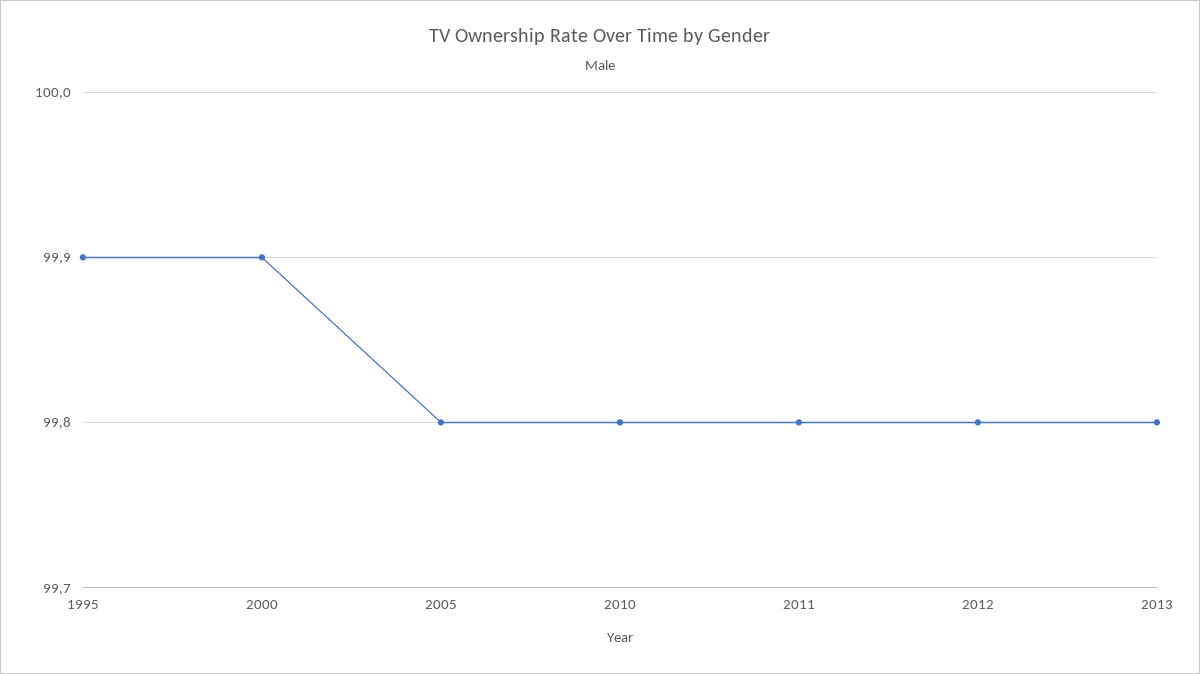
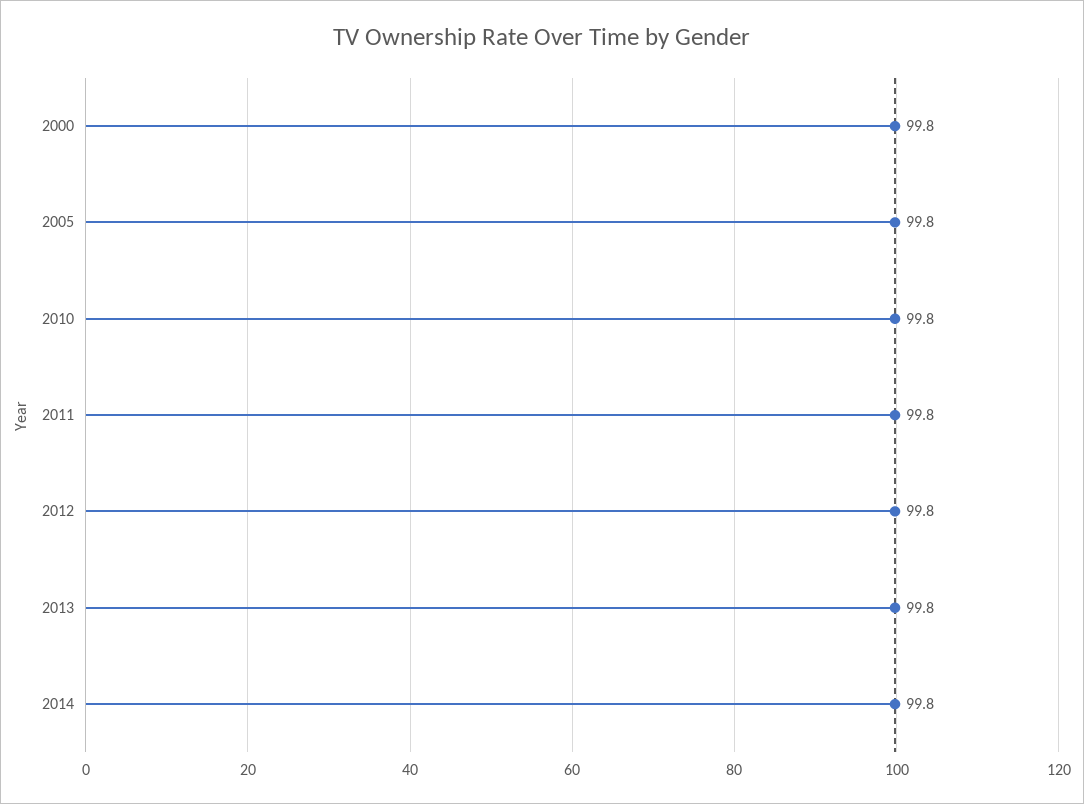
1995: 99.9 -> none
2000: 99.9 -> 99.8
2014: none -> 99.8

